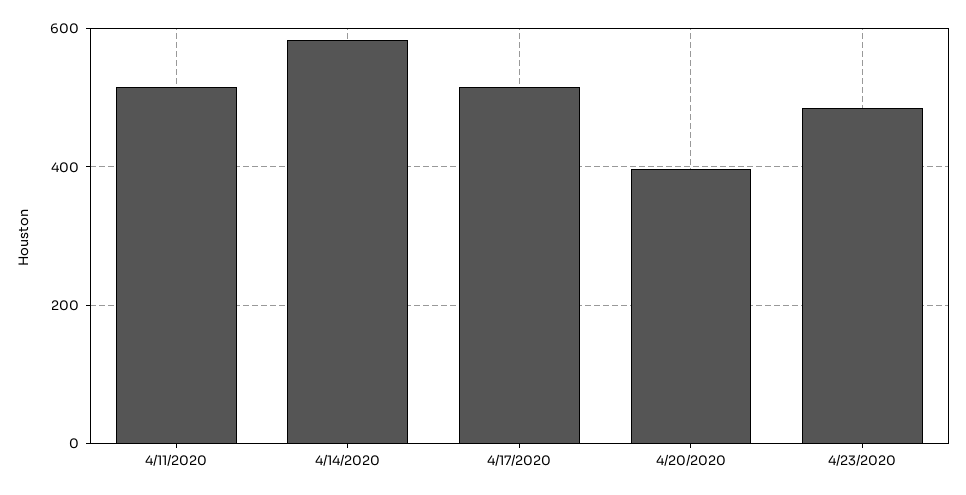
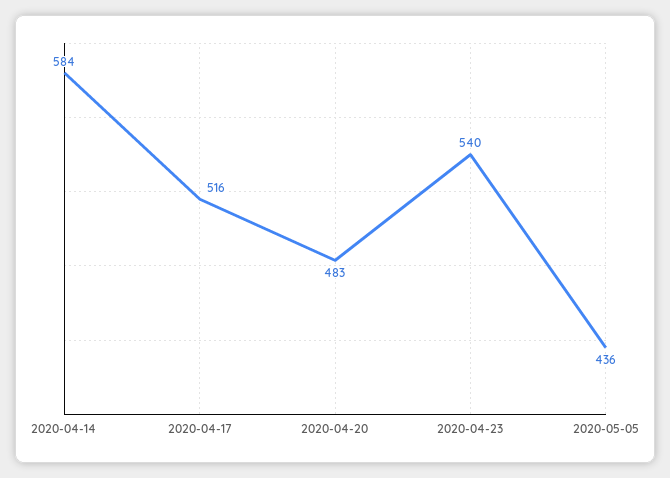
4/11/2020: 520 -> none
4/20/2020: 400 -> 483
4/23/2020: 480 -> 540
2020-05-05: none -> 436

